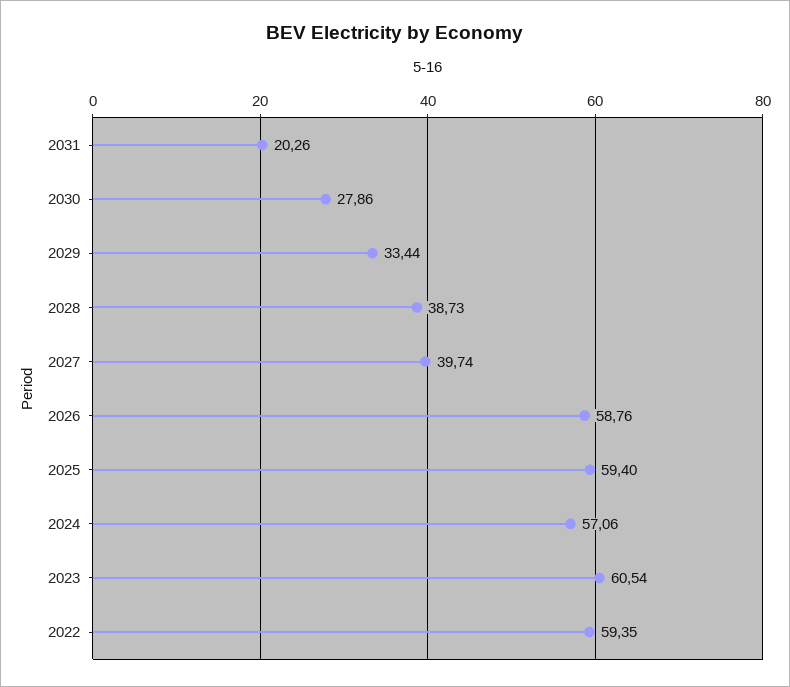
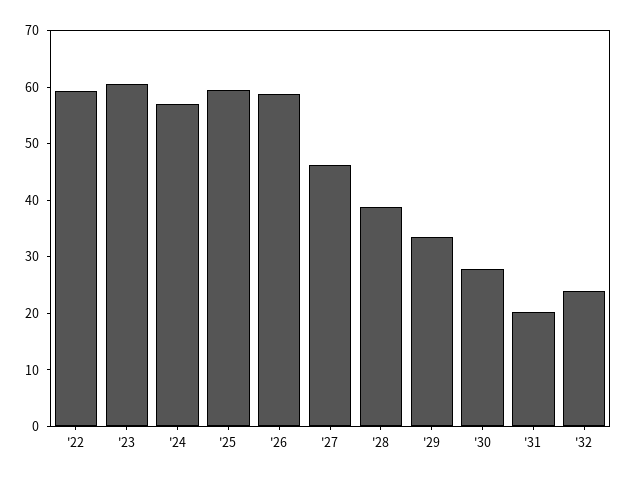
2027: 39.74 -> 46
'32: none -> 24

